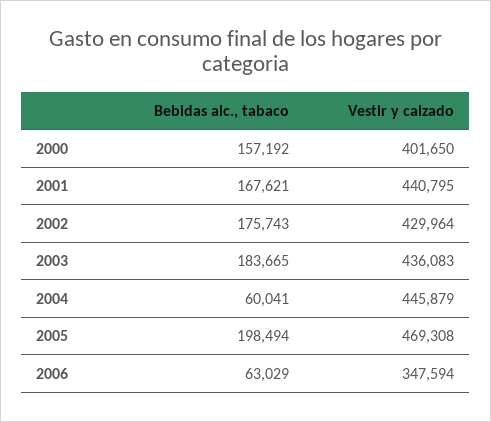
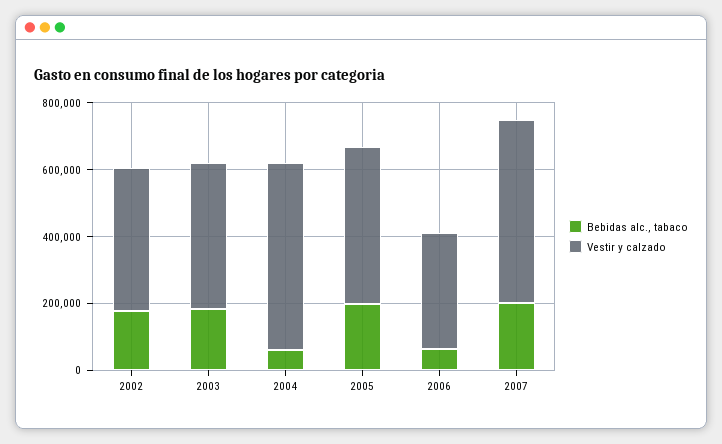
Bebidas alc., tabaco, 2000: 157192 -> none
Vestir y calzado, 2000: 401650 -> none
Bebidas alc., tabaco, 2001: 167621 -> none
Vestir y calzado, 2001: 440795 -> none
Vestir y calzado, 2004: 445879 -> 550000
Bebidas alc., tabaco, 2007: none -> 200000
Vestir y calzado, 2007: none -> 550000

